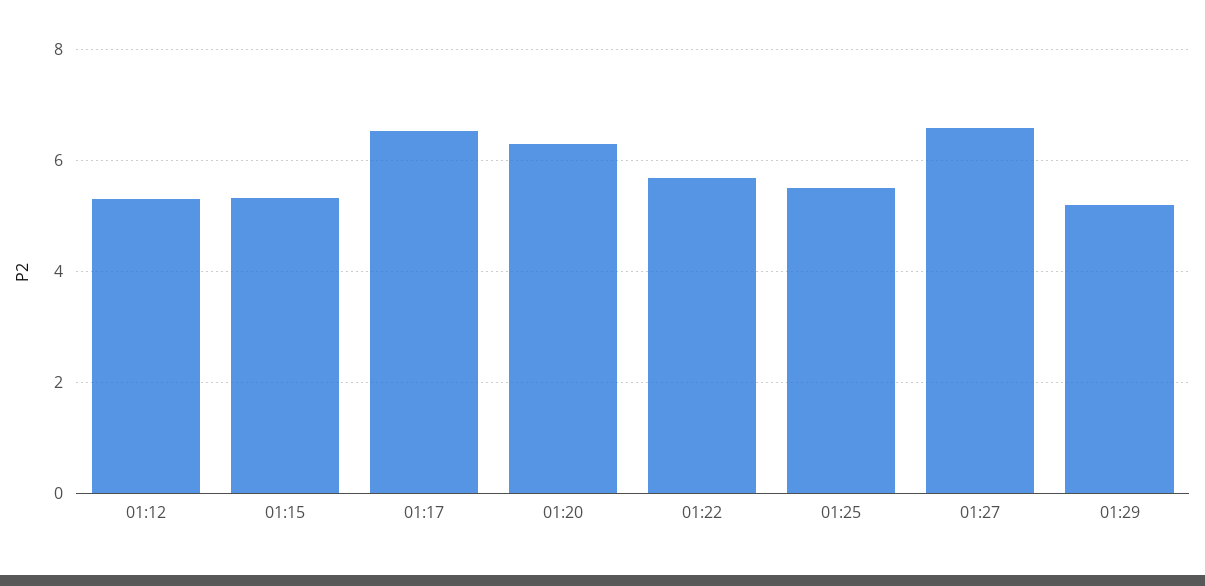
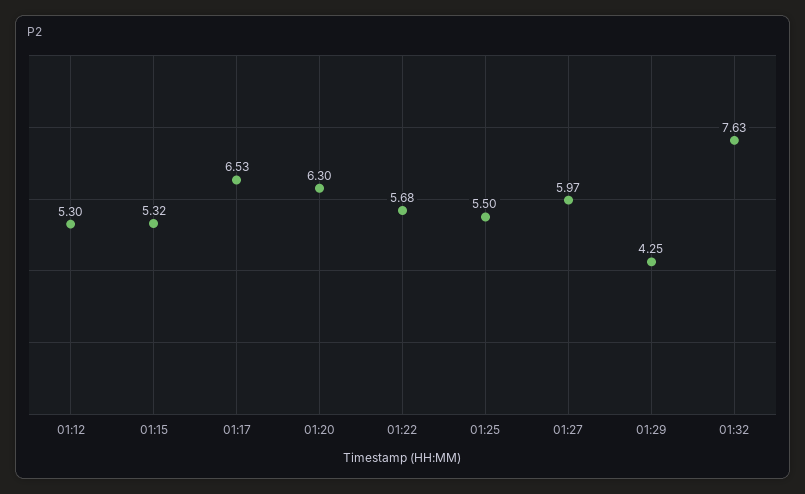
01:27: 6.6 -> 5.97
01:29: 5.2 -> 4.25
01:32: none -> 7.63

